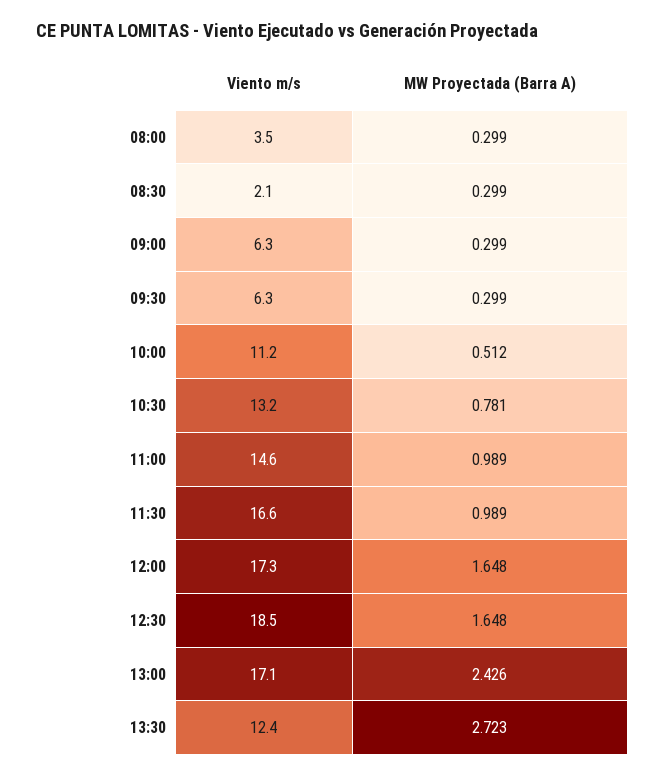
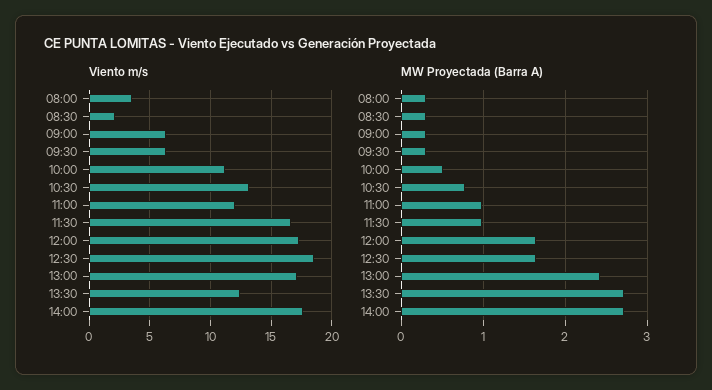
Viento m/s, 11:00: 14.6 -> 12
Viento m/s, 14:00: none -> 17.5
MW Proyectada (Barra A), 14:00: none -> 2.7

